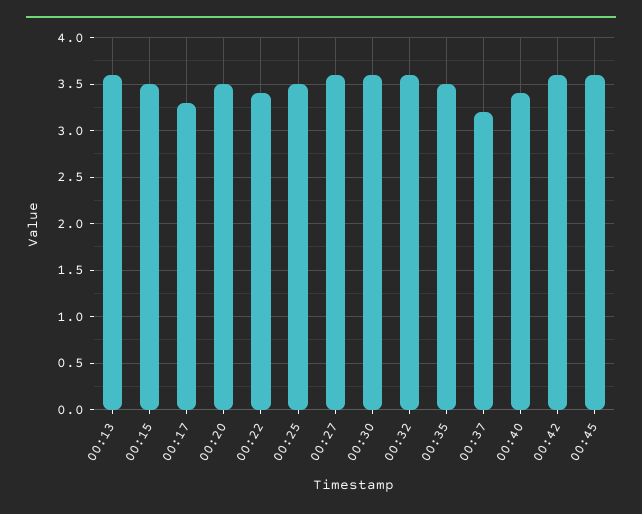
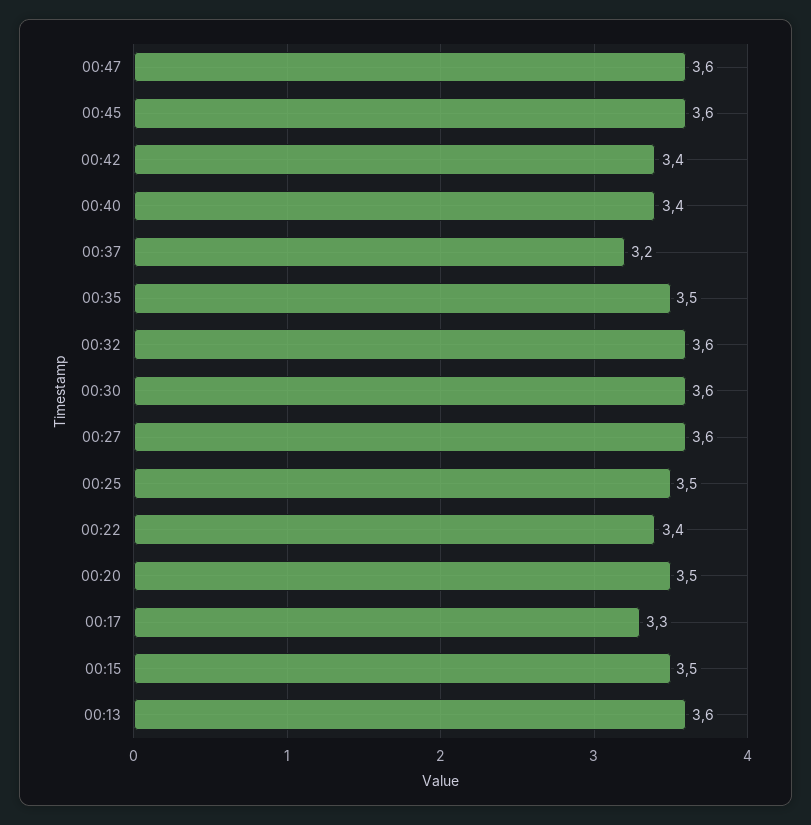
00:42: 3.6 -> 3.4
00:47: none -> 3.6

